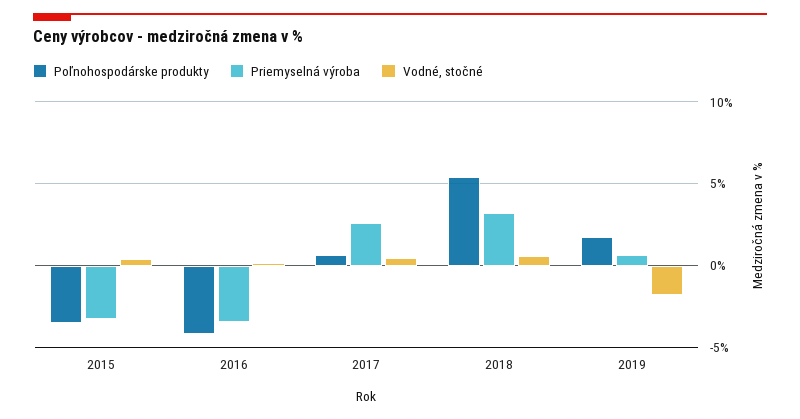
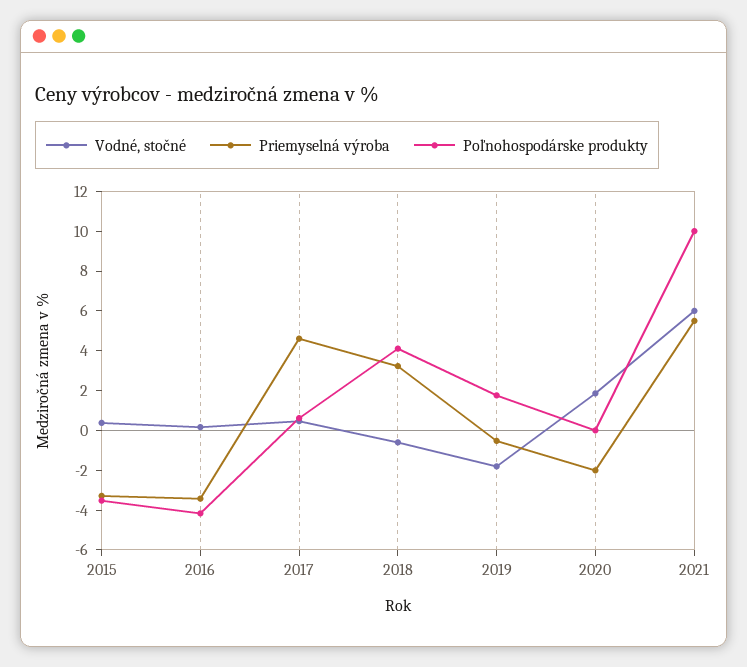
Priemyselná výroba, 2017: 2.5 -> 4.5
Poľnohospodárske produkty, 2018: 5.5 -> 4
Vodné, stočné, 2018: 0.5 -> -0.5
Priemyselná výroba, 2019: 0.5 -> -0.5
Vodné, stočné, 2020: none -> 2
Priemyselná výroba, 2020: none -> -2
Poľnohospodárske produkty, 2020: none -> 0
Vodné, stočné, 2021: none -> 6
Priemyselná výroba, 2021: none -> 5.5
Poľnohospodárske produkty, 2021: none -> 10

